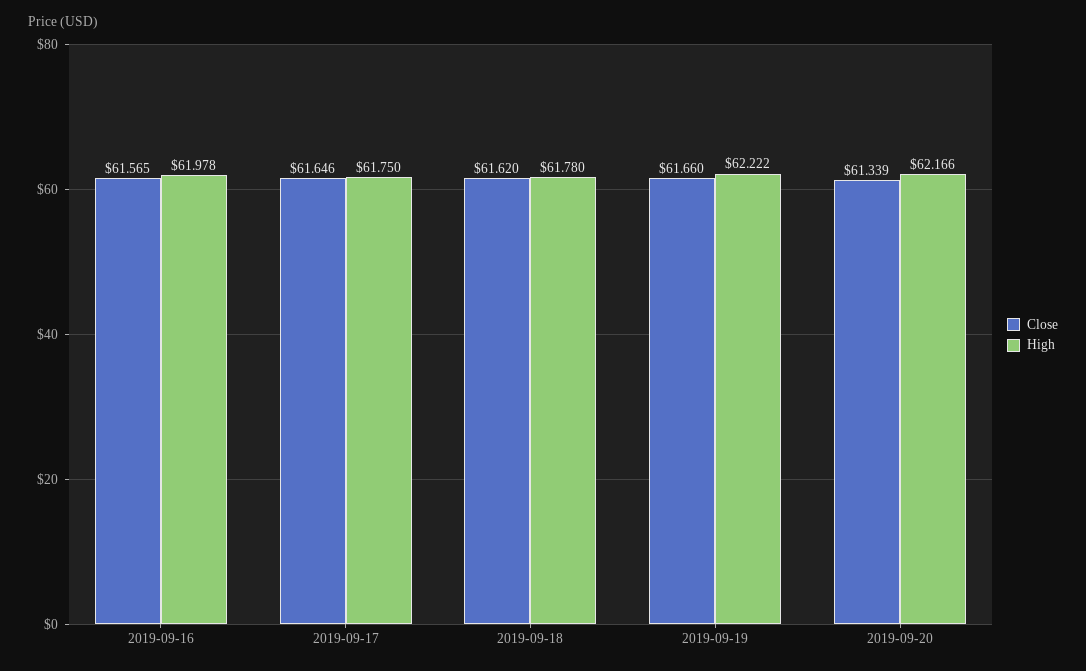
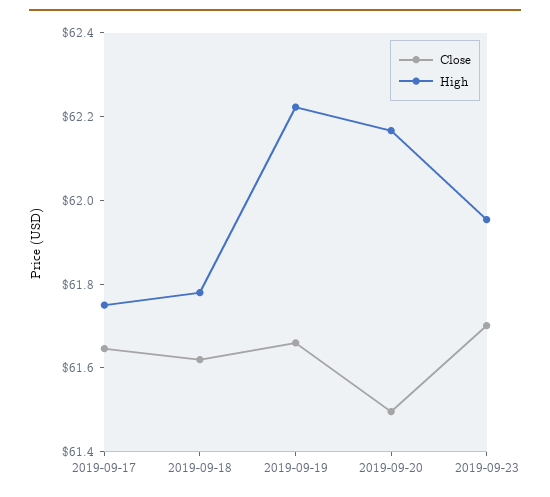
Close, 2019-09-16: 61.565 -> none
High, 2019-09-16: 61.978 -> none
Close, 2019-09-20: 61.339 -> 61.5
Close, 2019-09-23: none -> 61.7
High, 2019-09-23: none -> 61.95

